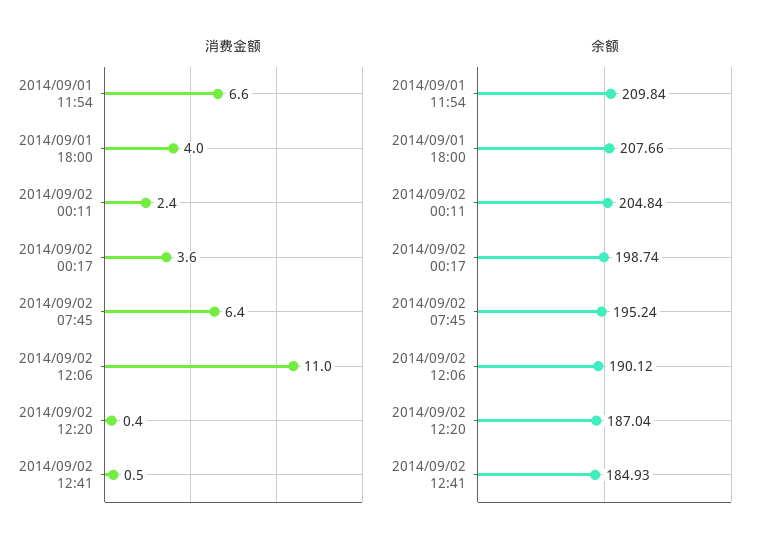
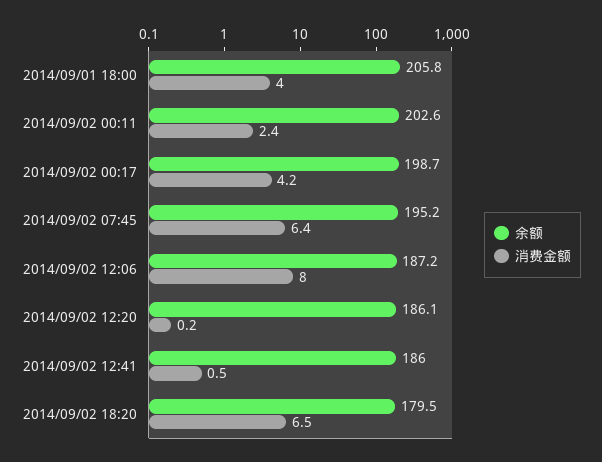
消费金额, 2014/09/01 11:54: 6.6 -> none
消费金额, 2014/09/02 00:17: 3.6 -> 4.2
消费金额, 2014/09/02 12:06: 11 -> 8
消费金额, 2014/09/02 12:20: 0.4 -> 0.2
余额, 2014/09/01 11:54: 209.84 -> none
余额, 2014/09/01 18:00: 207.66 -> 205.8
余额, 2014/09/02 00:11: 204.84 -> 202.6
余额, 2014/09/02 12:06: 190.12 -> 187.2
余额, 2014/09/02 12:20: 187.04 -> 186.1
余额, 2014/09/02 12:41: 184.93 -> 186
余额, 2014/09/02 18:20: none -> 179.5
消费金额, 2014/09/02 18:20: none -> 6.5

